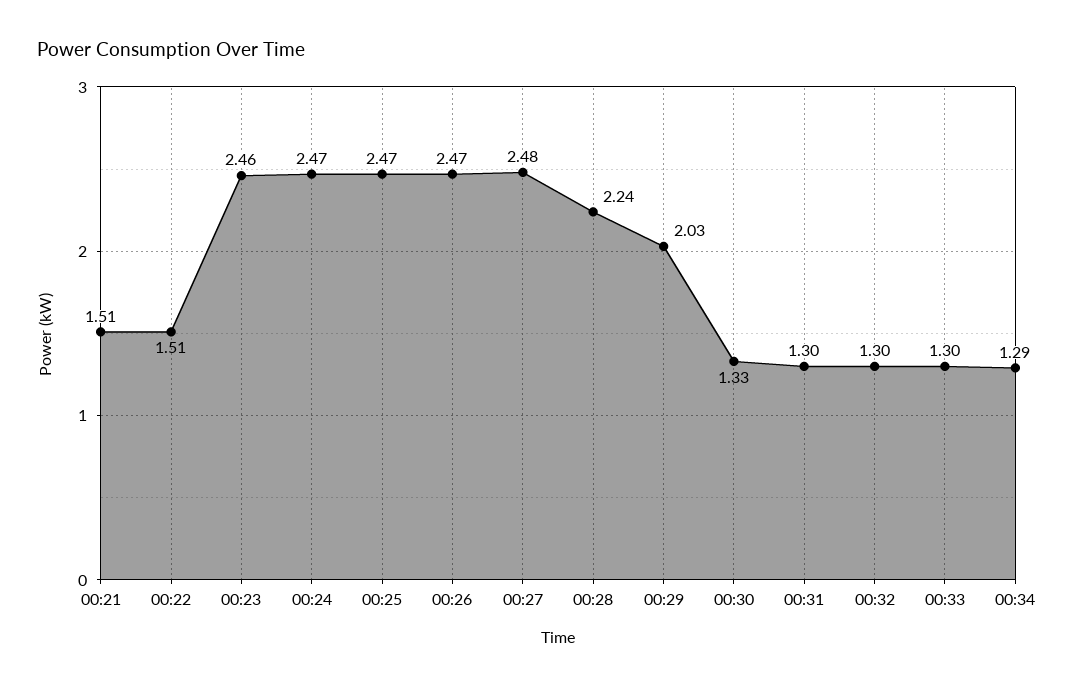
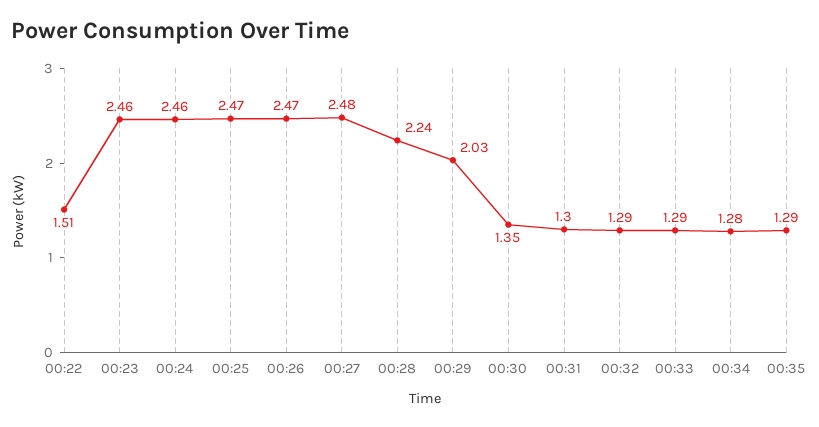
00:21: 1.51 -> none
00:24: 2.47 -> 2.46
00:30: 1.33 -> 1.35
00:32: 1.3 -> 1.29
00:33: 1.3 -> 1.29
00:34: 1.29 -> 1.28
00:35: none -> 1.29

